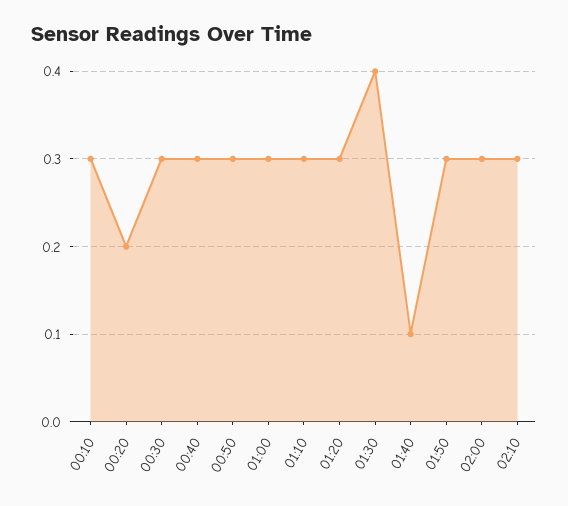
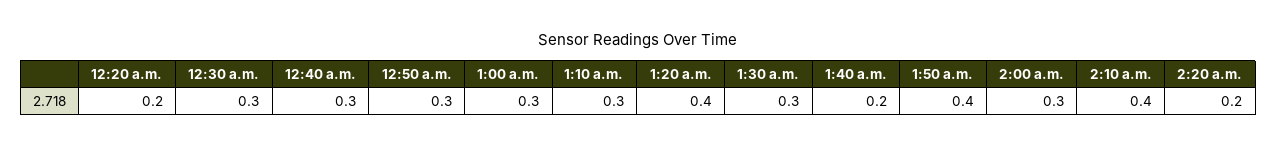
00:10: 0.3 -> none
01:20: 0.3 -> 0.4
01:30: 0.4 -> 0.3
01:40: 0.1 -> 0.2
01:50: 0.3 -> 0.4
02:10: 0.3 -> 0.4
2:20 a.m.: none -> 0.2

